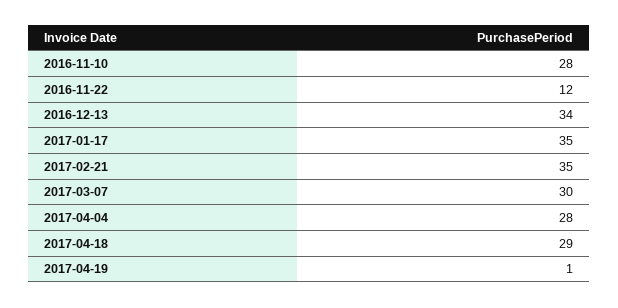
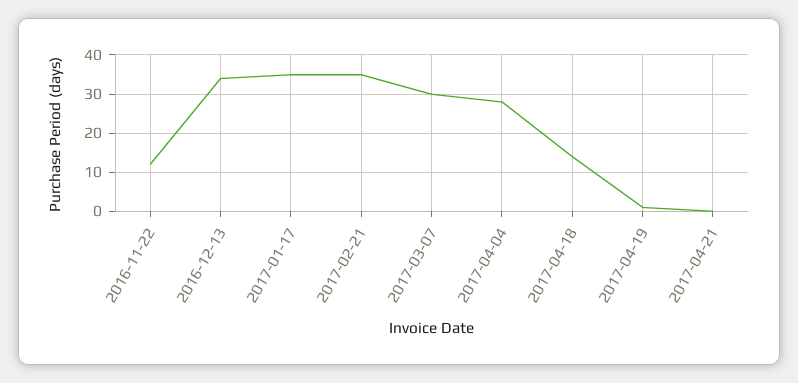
2016-11-10: 28 -> none
2017-04-18: 29 -> 15
2017-04-21: none -> 0

